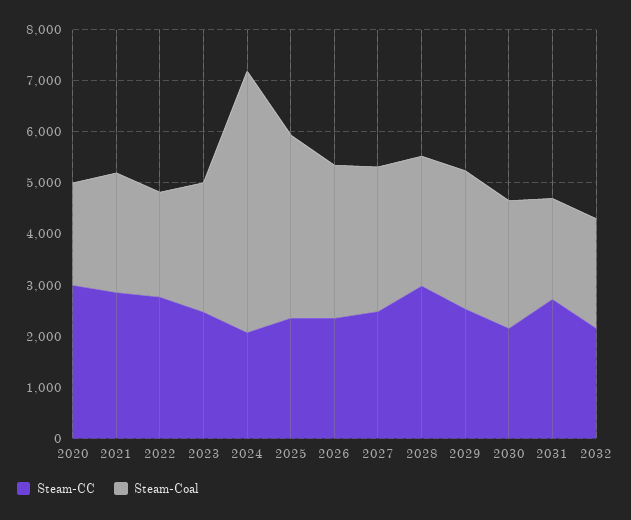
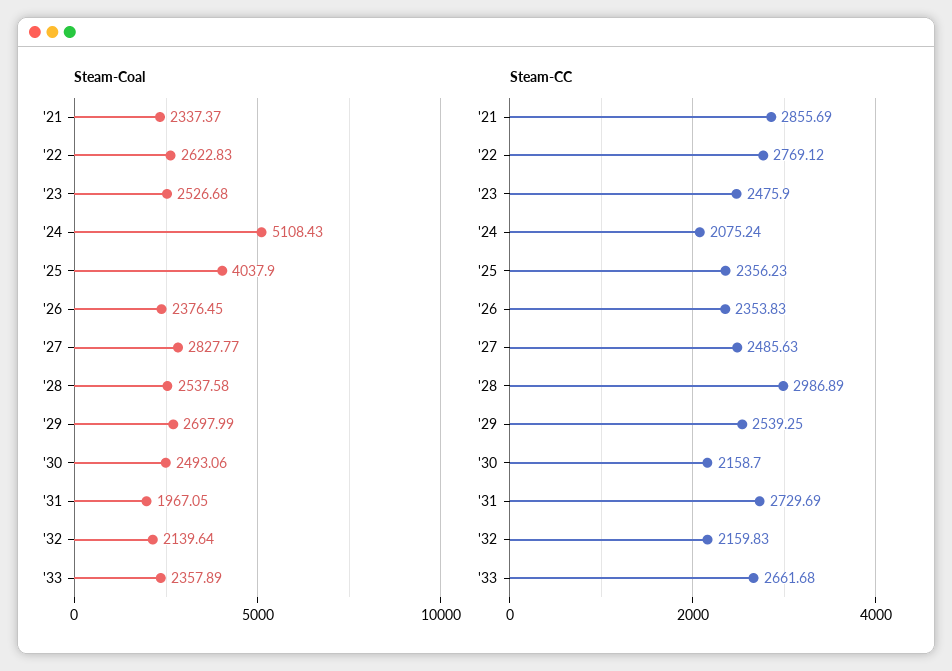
Steam-CC, 2020: 3000 -> none
Steam-Coal, 2020: 2000 -> none
Steam-Coal, 2022: 2000 -> 2622.83
Steam-Coal, 2025: 3600 -> 4037.9
Steam-Coal, 2026: 3000 -> 2376.45
Steam-Coal, '33: none -> 2357.89
Steam-CC, '33: none -> 2661.68

